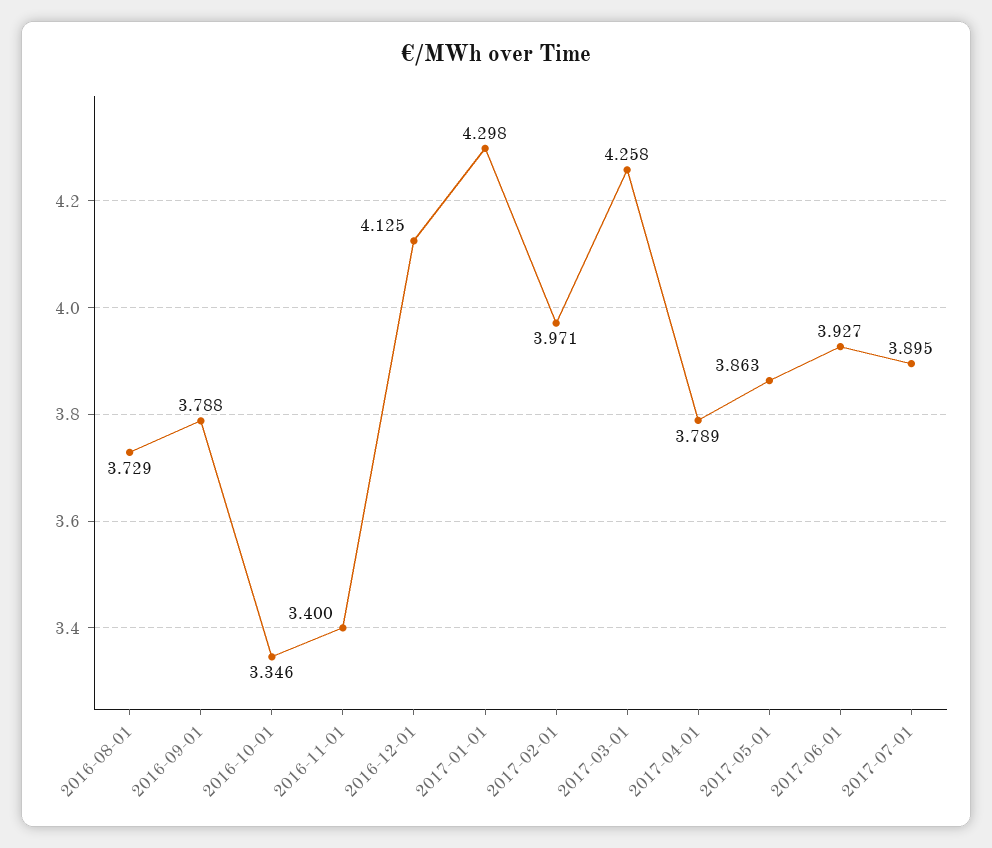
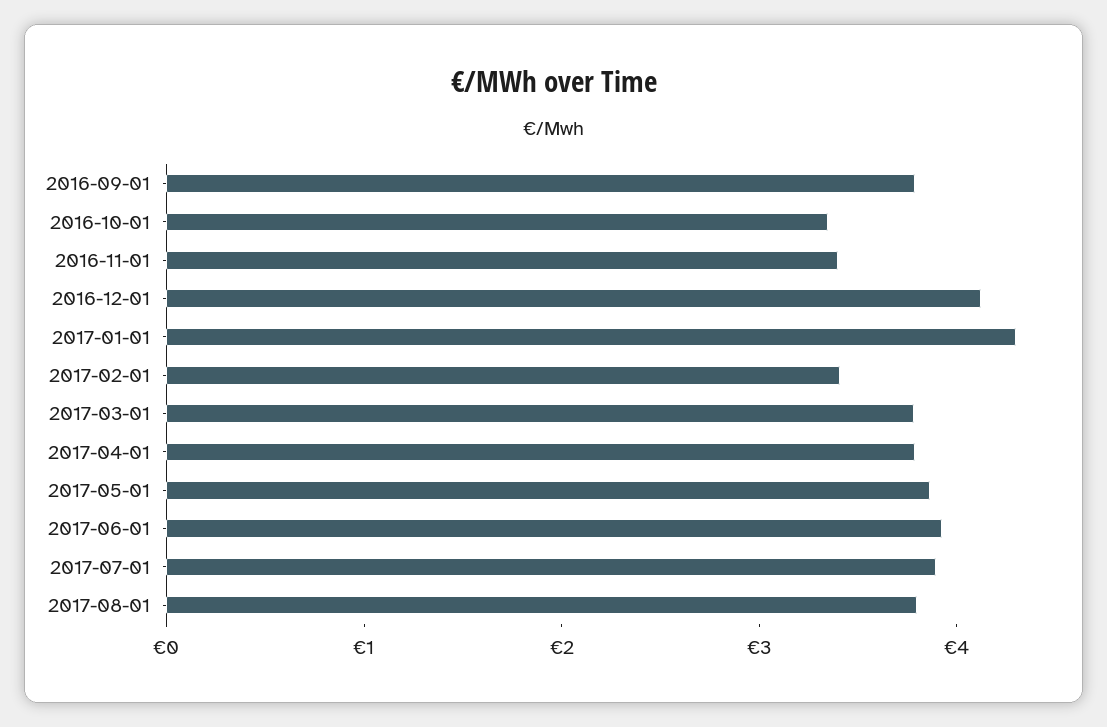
2016-08-01: 3.729 -> none
2017-02-01: 3.971 -> 3.4
2017-03-01: 4.258 -> 3.8
2017-08-01: none -> 3.8

